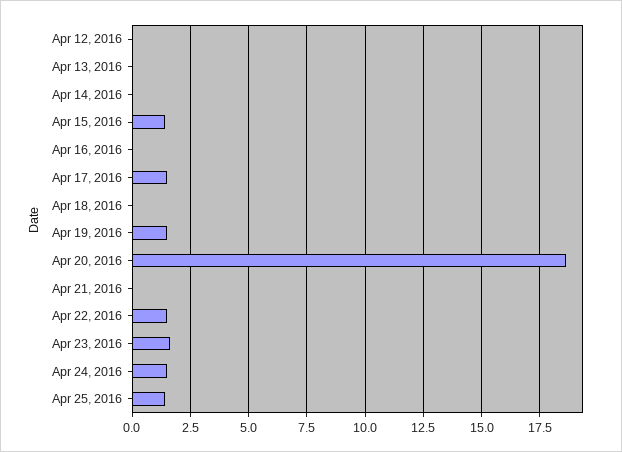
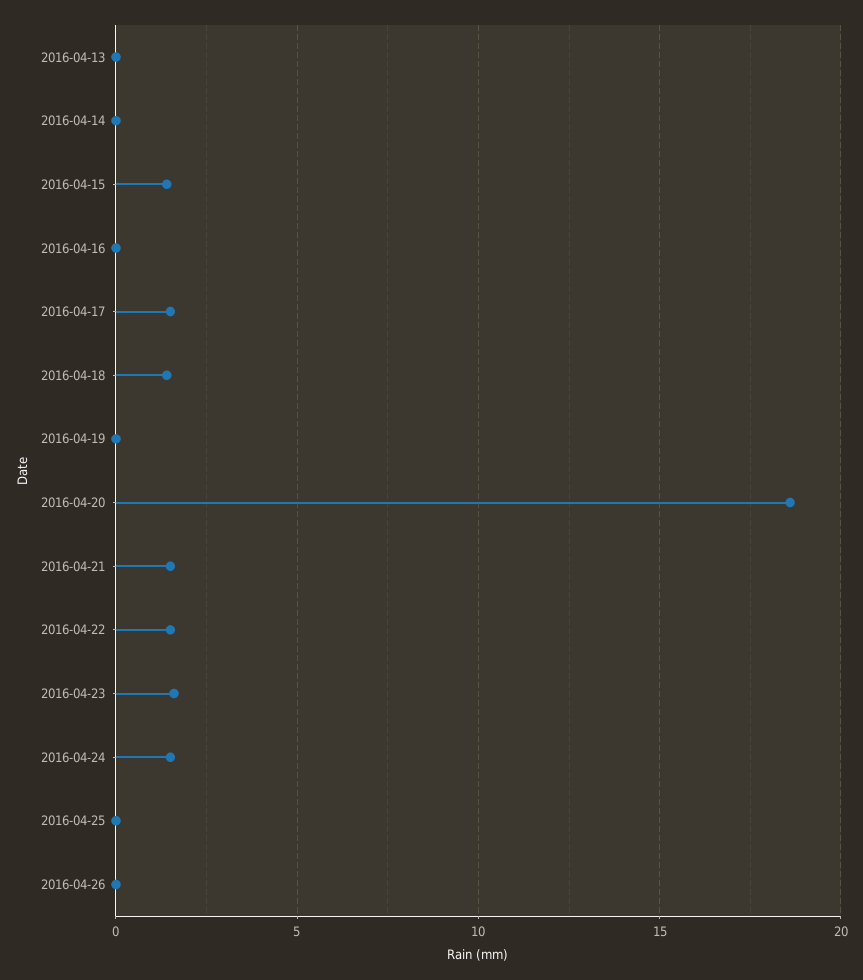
Apr 12, 2016: 0 -> none
Apr 18, 2016: 0 -> 1.5
Apr 19, 2016: 1.5 -> 0
Apr 21, 2016: 0 -> 1.5
Apr 25, 2016: 1.5 -> 0
2016-04-26: none -> 0

